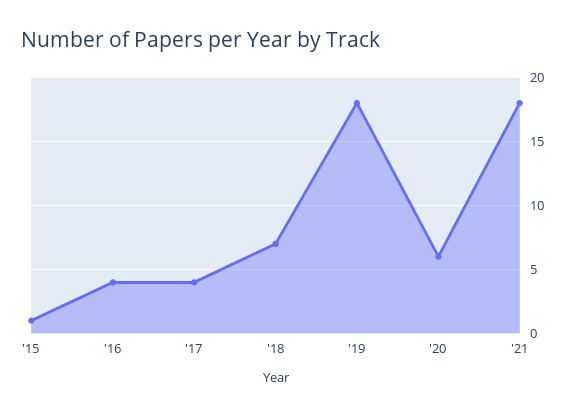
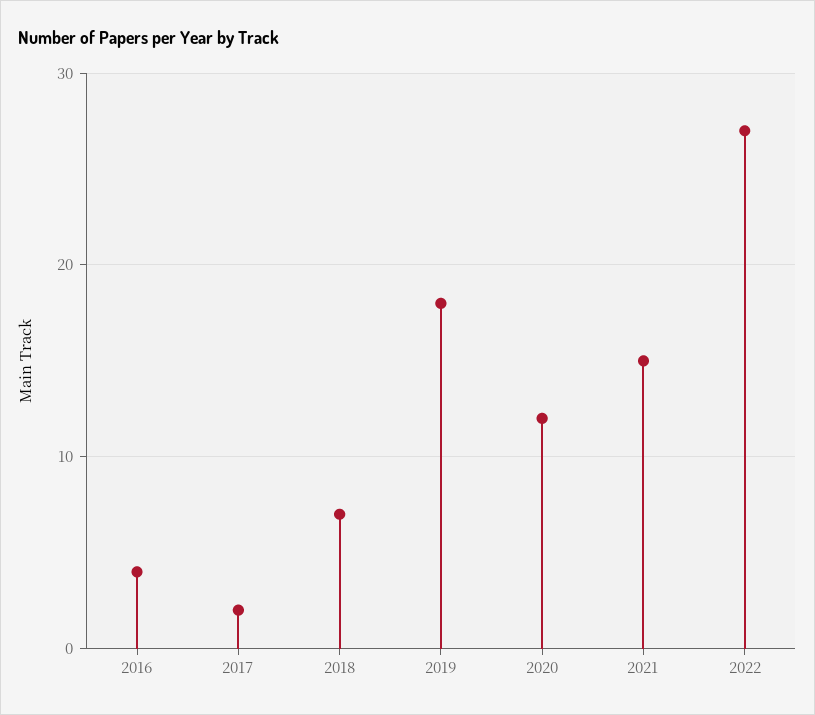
'15: 1 -> none
'17: 4 -> 2
'20: 6 -> 12
'21: 18 -> 15
2022: none -> 27

